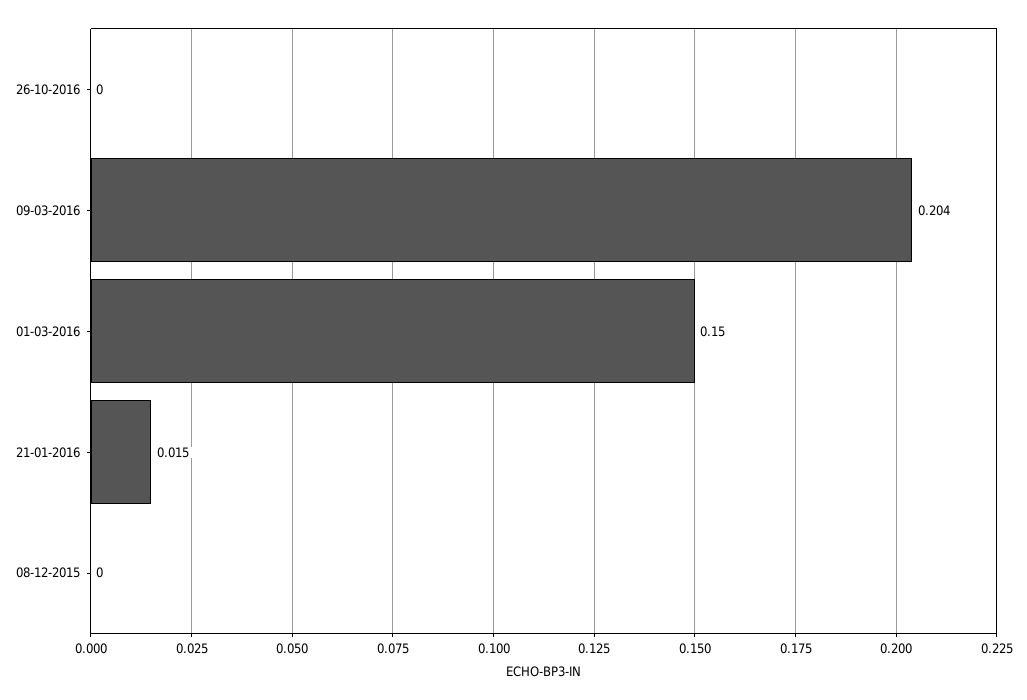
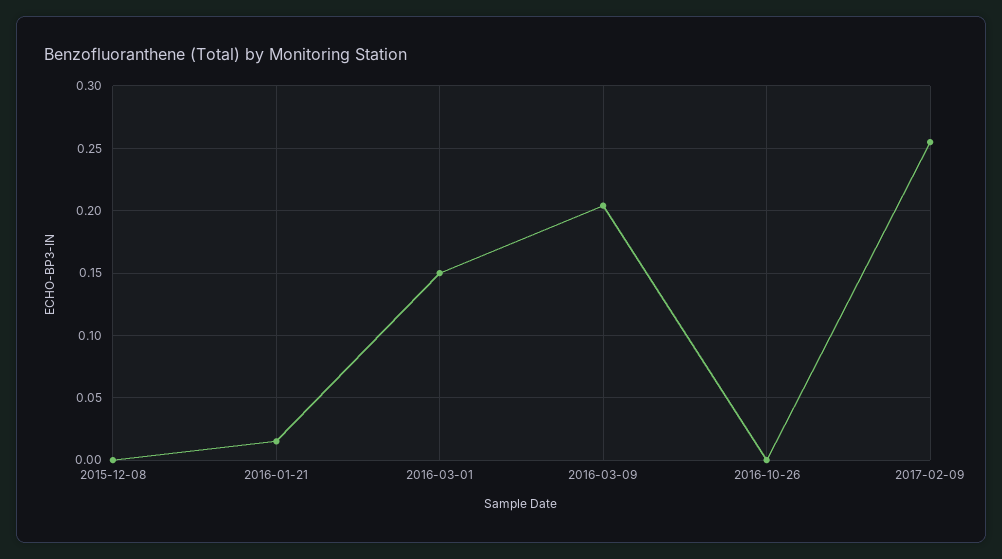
2017-02-09: none -> 0.255

